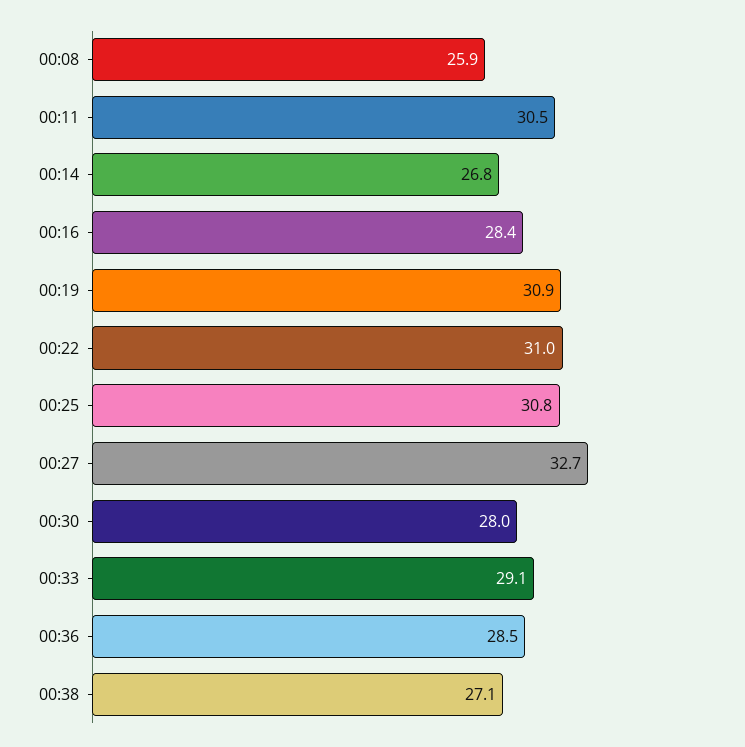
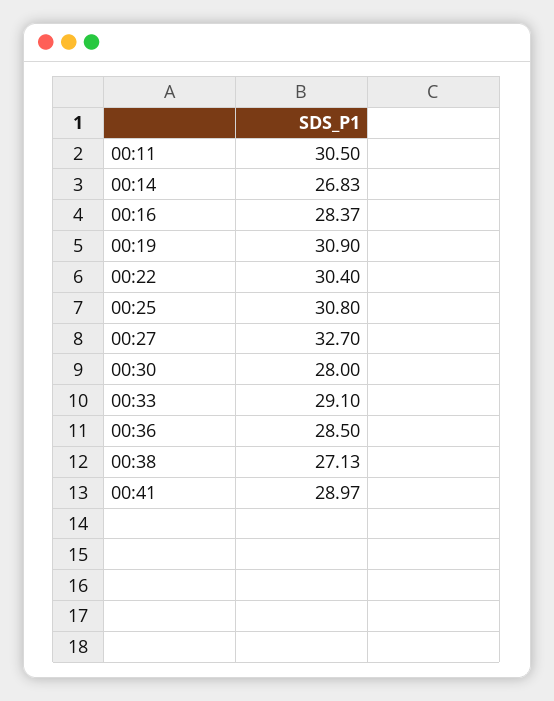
00:08: 25.9 -> none
00:22: 31 -> 30.4
00:41: none -> 28.97

